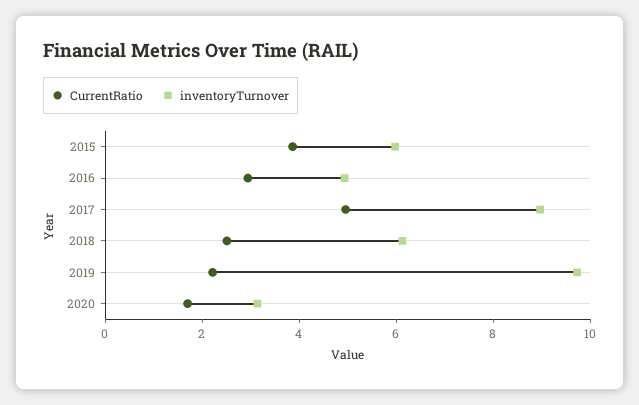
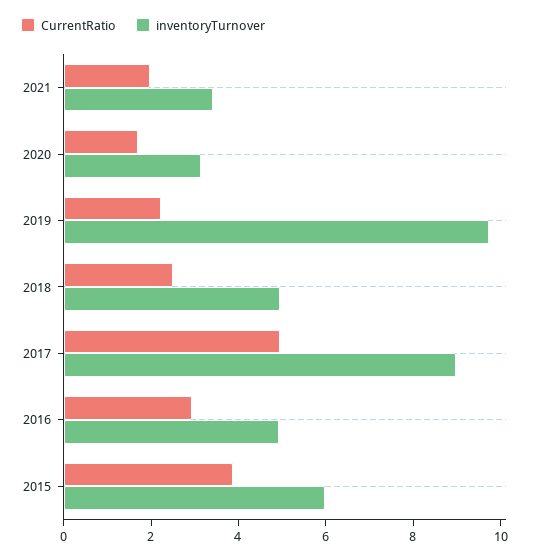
inventoryTurnover, 2018: 6 -> 5
CurrentRatio, 2021: none -> 2
inventoryTurnover, 2021: none -> 3.5

